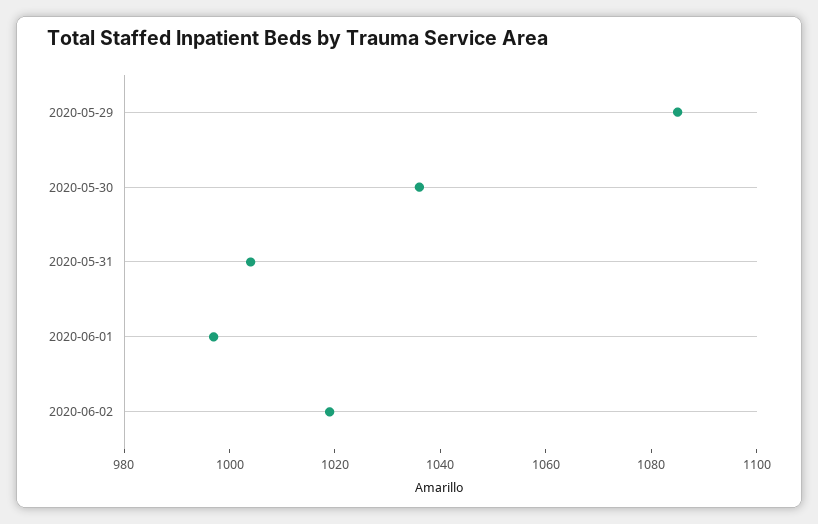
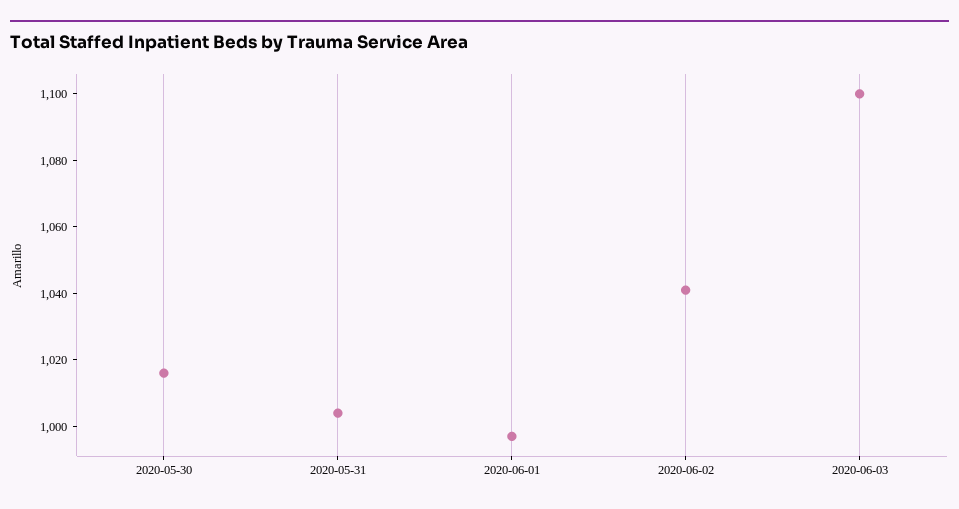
2020-05-29: 1085 -> none
2020-05-30: 1035 -> 1015
2020-06-02: 1020 -> 1040
2020-06-03: none -> 1100

